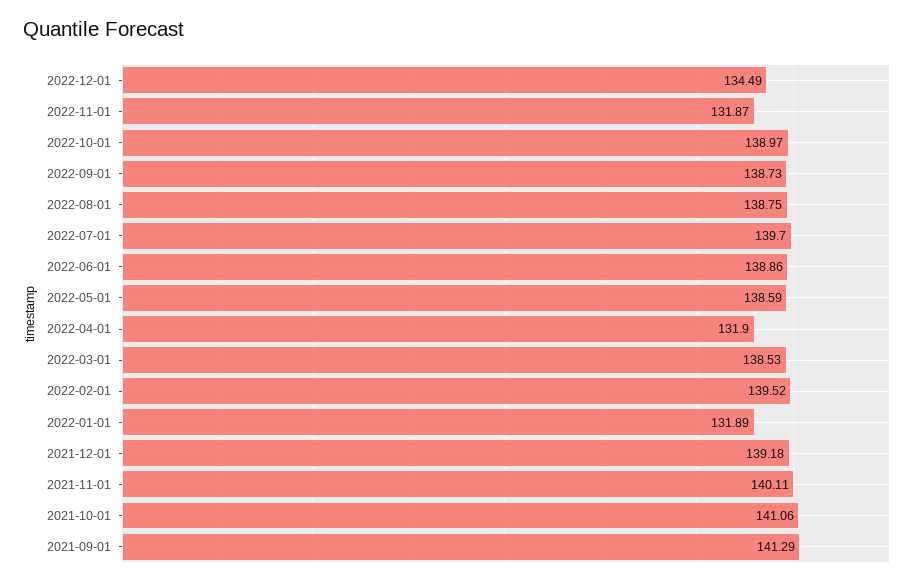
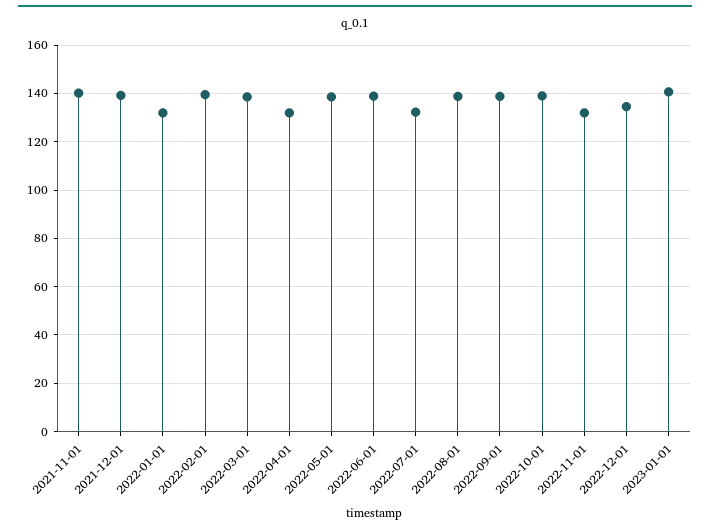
2022-07-01: 139.7 -> 132.5
2021-10-01: 141.06 -> none
2021-09-01: 141.29 -> none
2023-01-01: none -> 140

